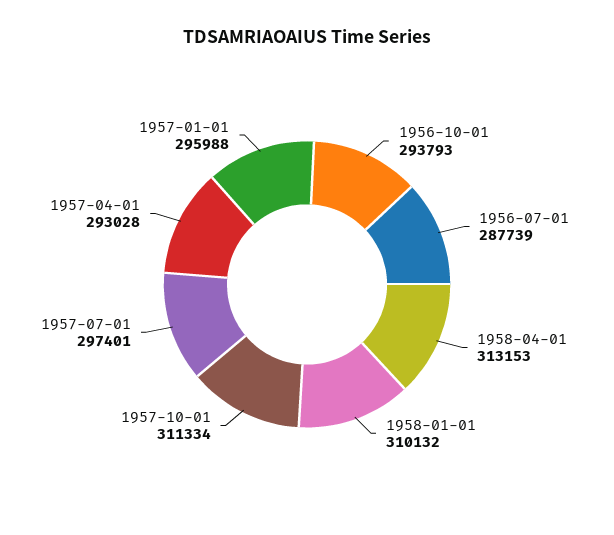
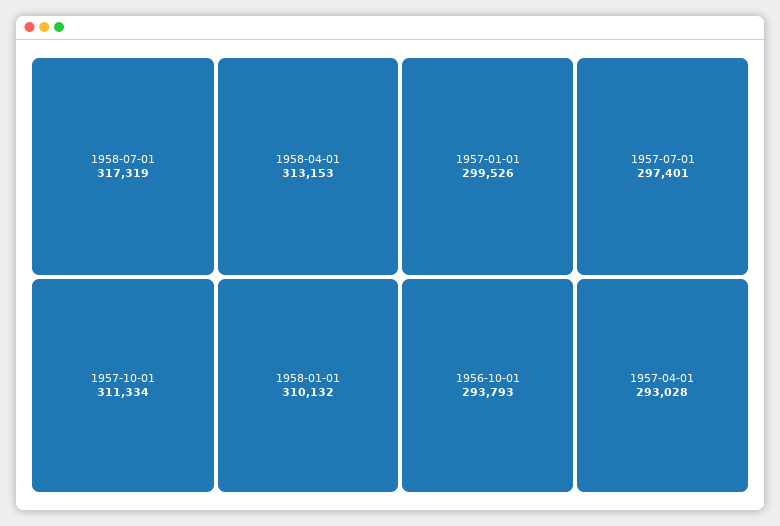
1956-07-01: 287739 -> none
1957-01-01: 295988 -> 299526
1958-07-01: none -> 317319

